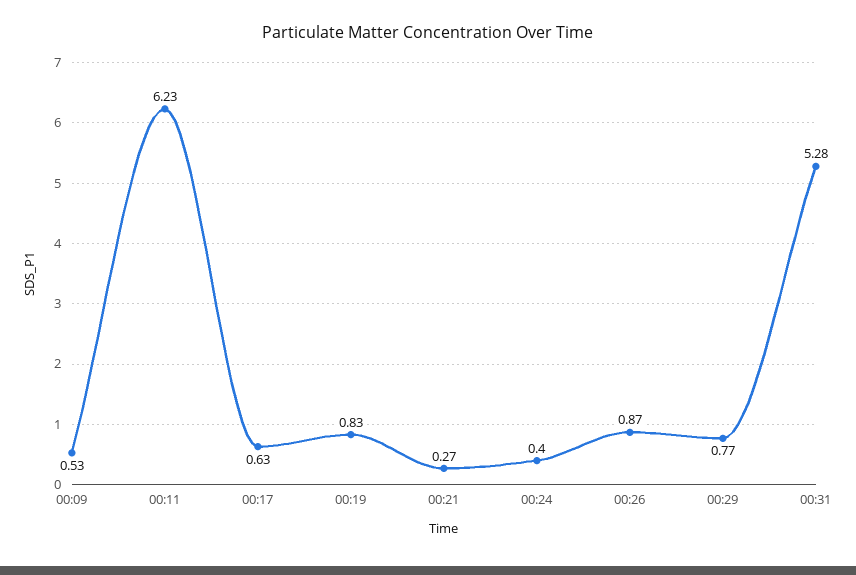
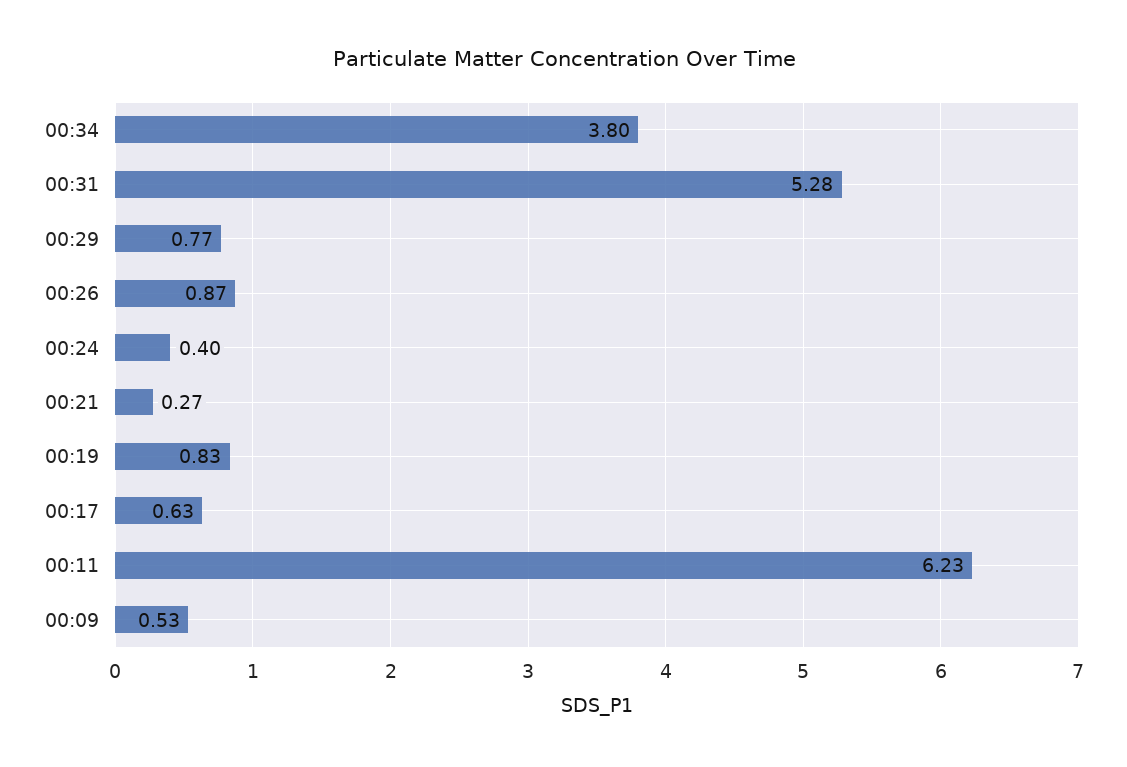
00:34: none -> 3.8

